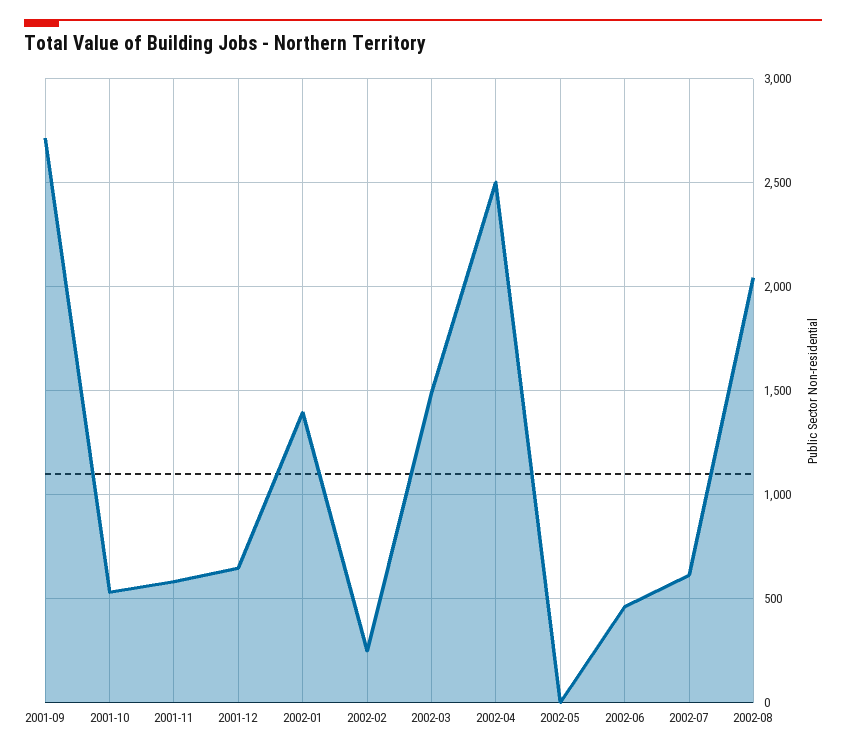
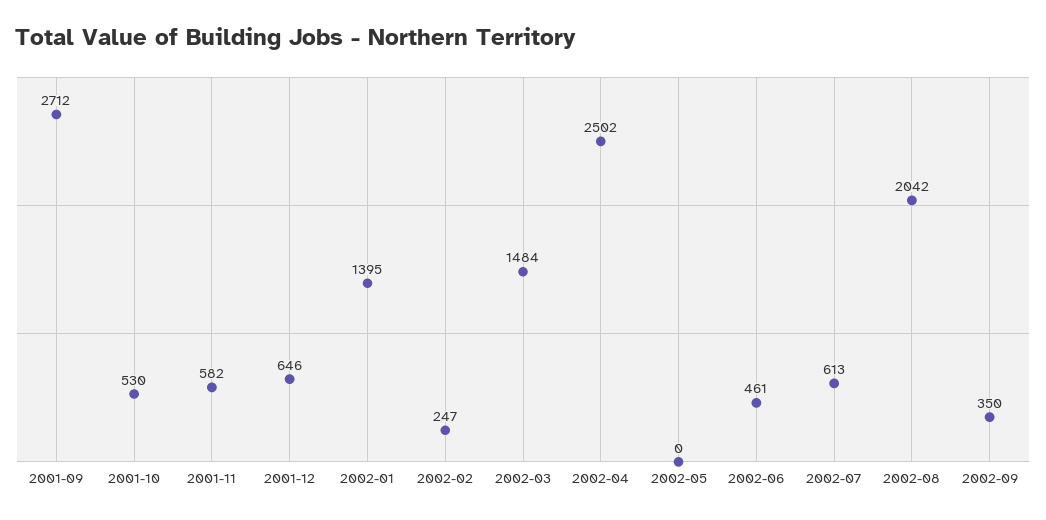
2002-09: none -> 350

